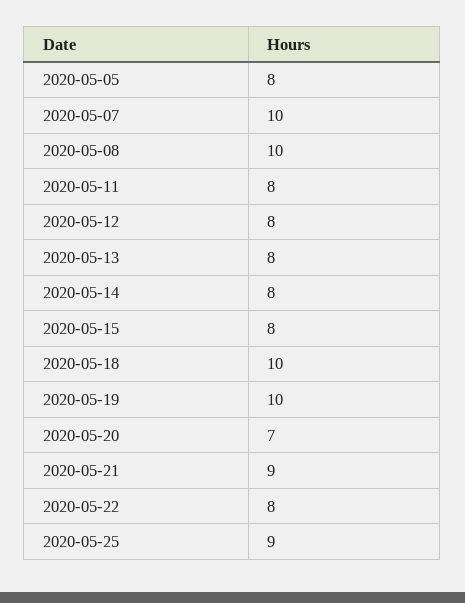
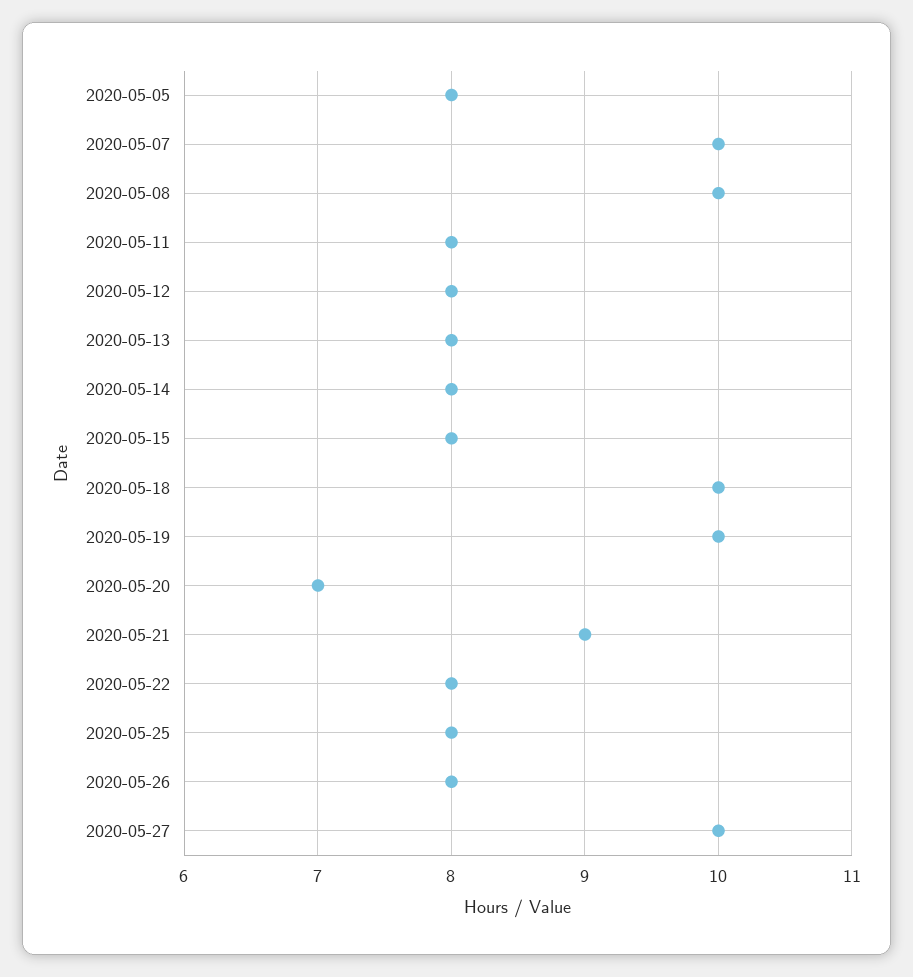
2020-05-25: 9 -> 8
2020-05-26: none -> 8
2020-05-27: none -> 10

